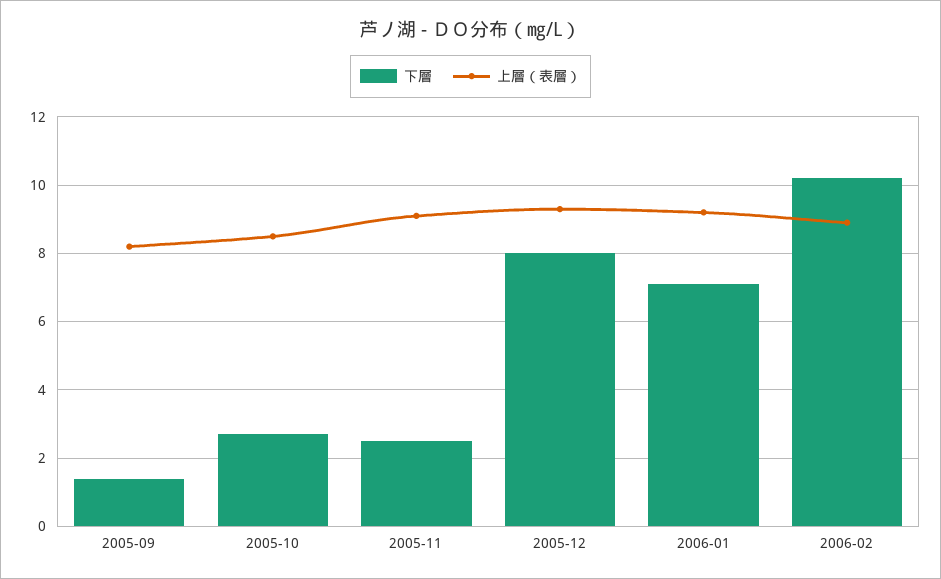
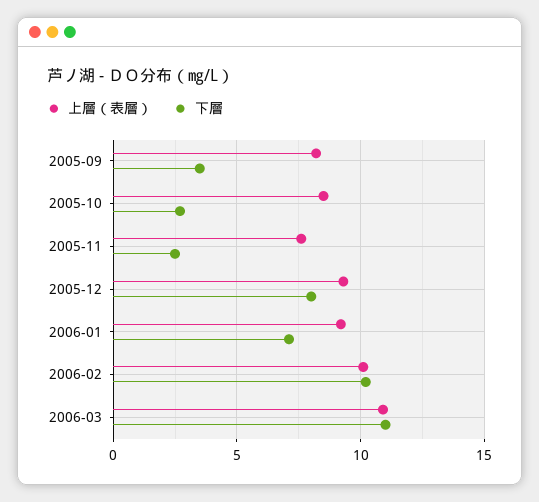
下層, 2005-09: 1.5 -> 3.5
上層（表層）, 2005-11: 9 -> 7.5
上層（表層）, 2006-02: 9 -> 10
上層（表層）, 2006-03: none -> 11
下層, 2006-03: none -> 11

